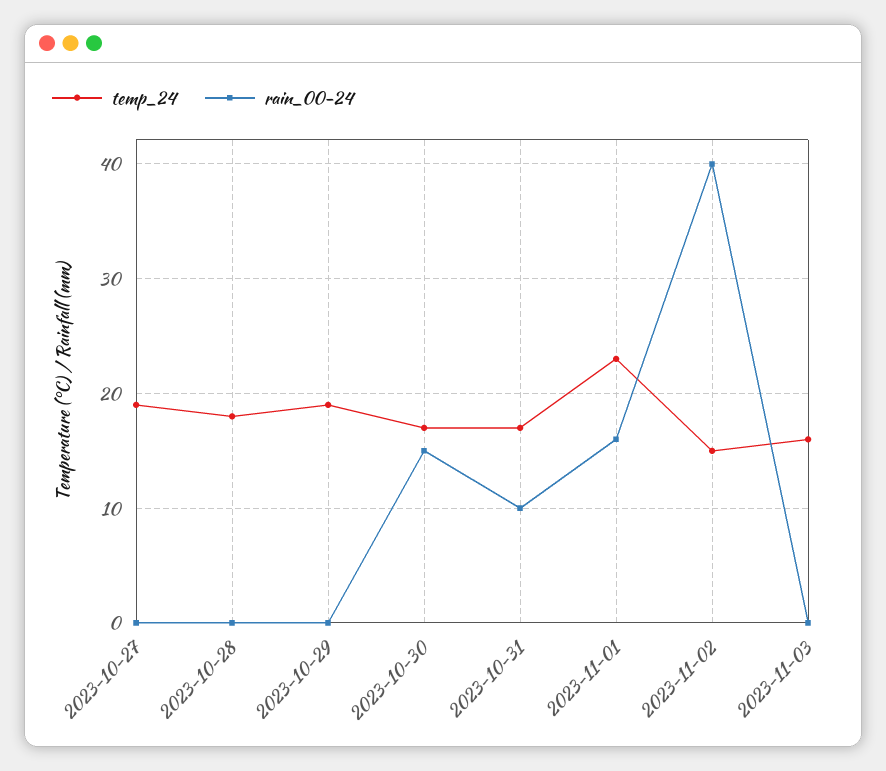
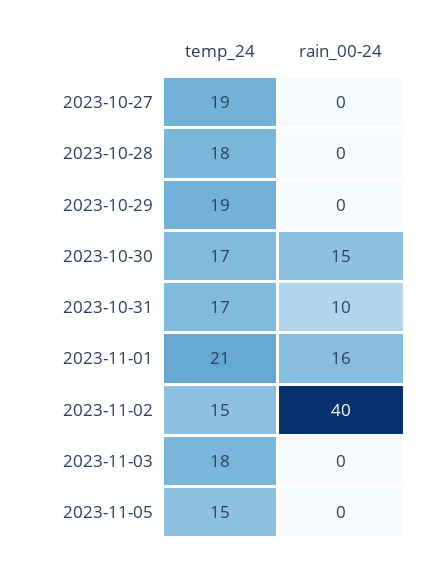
temp_24, 2023-11-01: 23 -> 21
temp_24, 2023-11-03: 16 -> 18
temp_24, 2023-11-05: none -> 15
rain_00-24, 2023-11-05: none -> 0

